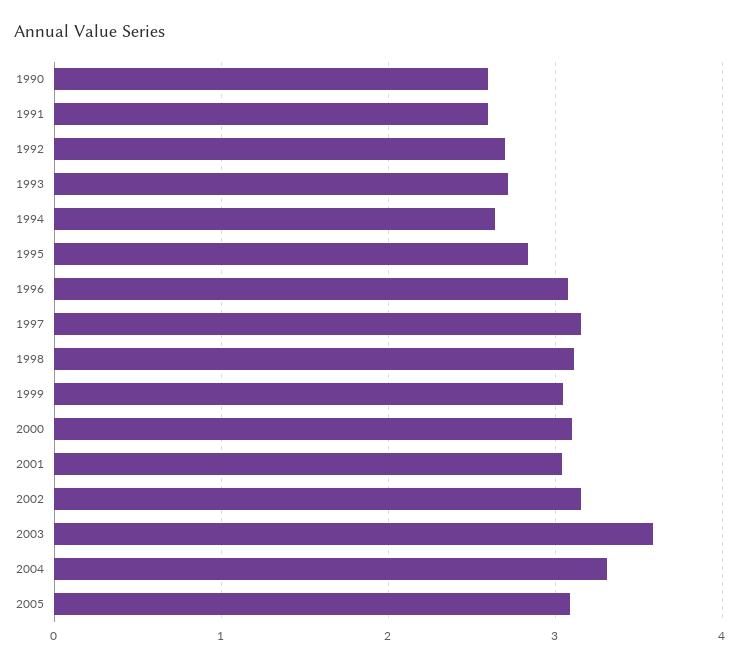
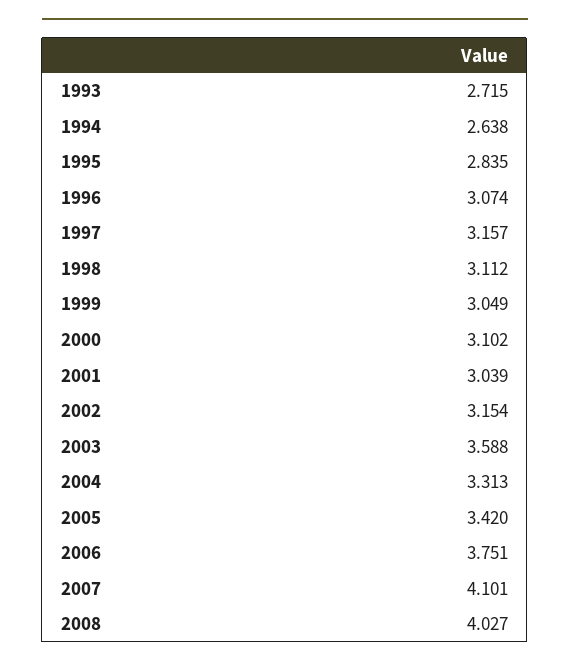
1990: 2.6 -> none
1991: 2.6 -> none
1992: 2.7 -> none
2005: 3.1 -> 3.42
2006: none -> 3.751
2007: none -> 4.101
2008: none -> 4.027

